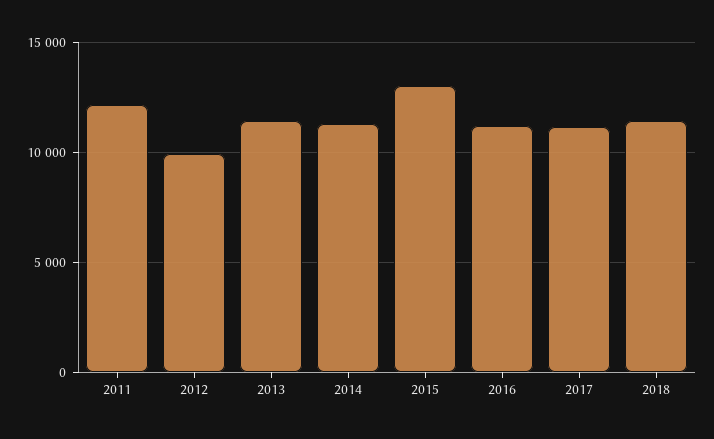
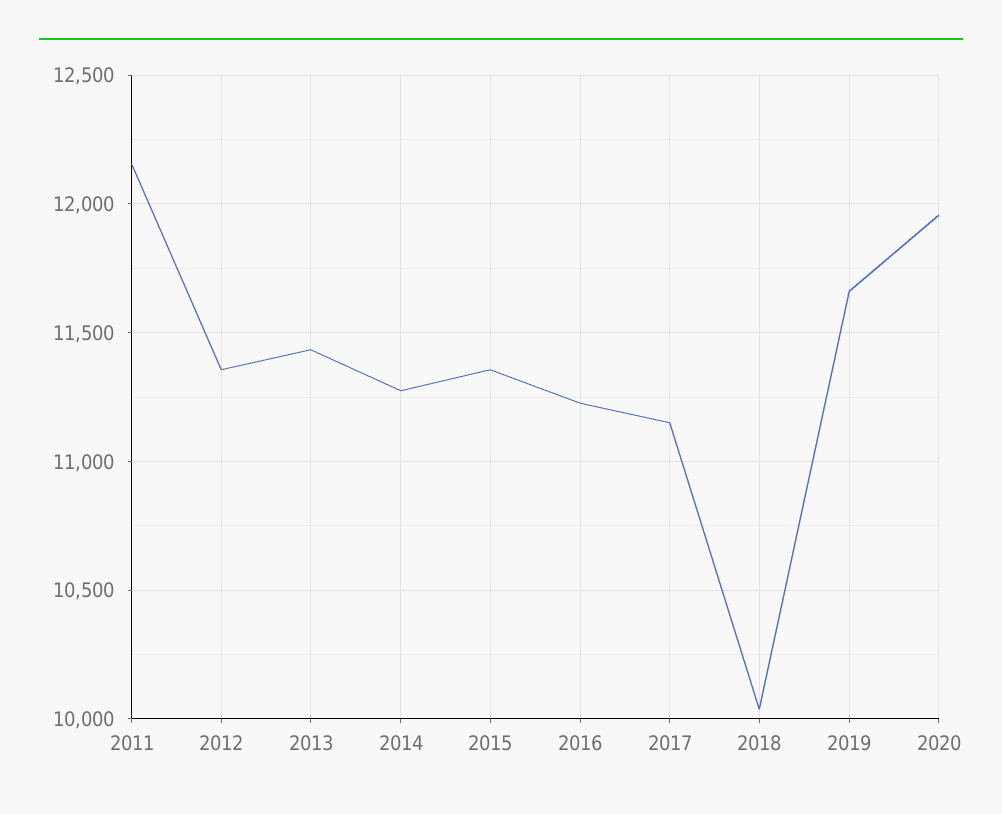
2012: 10000 -> 11350
2015: 13000 -> 11350
2018: 11500 -> 10050
2019: none -> 11650
2020: none -> 11950

